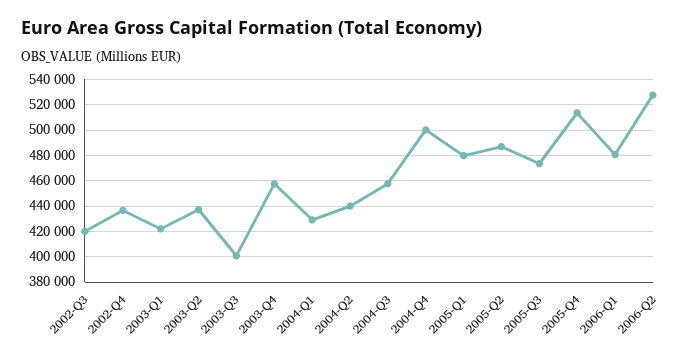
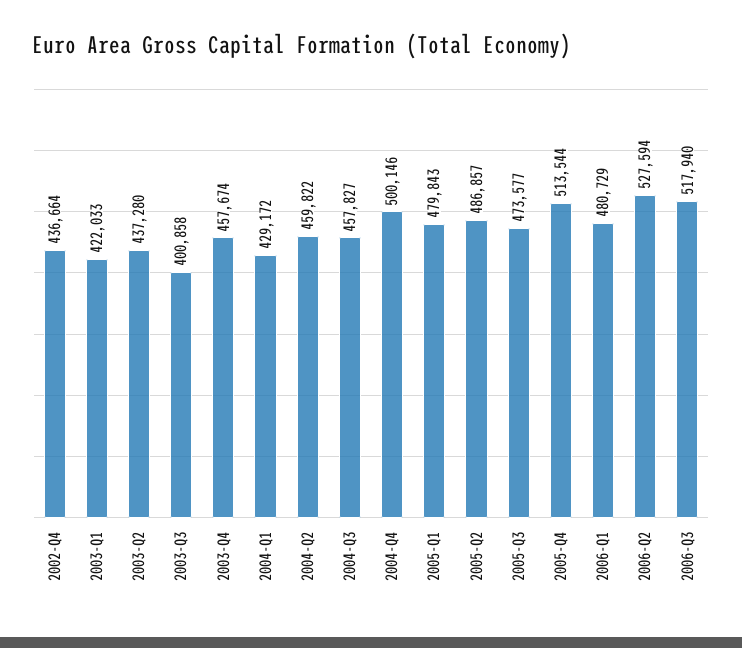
2002-Q3: 420000 -> none
2004-Q2: 440000 -> 459822
2006-Q3: none -> 517940

